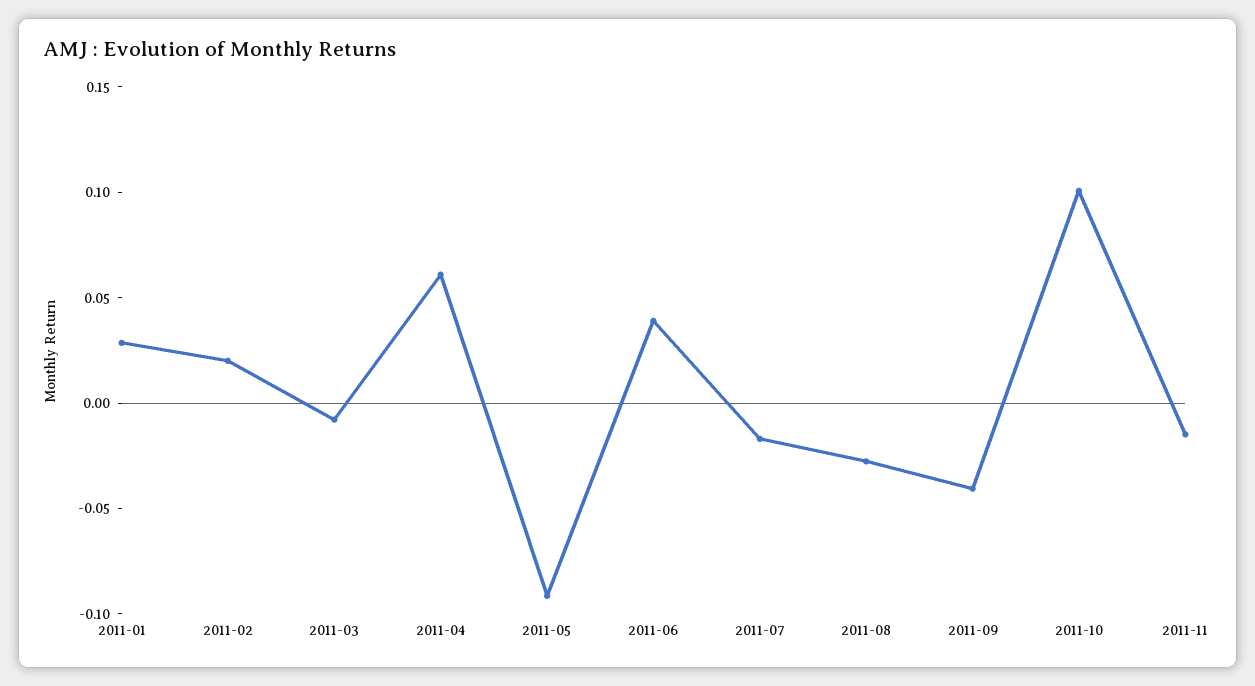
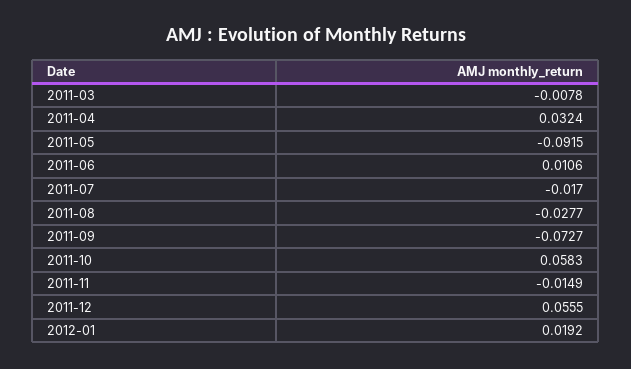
2011-01: 0.03 -> none
2011-02: 0.02 -> none
2011-04: 0.06 -> 0.0324
2011-06: 0.04 -> 0.0106
2011-09: -0.04 -> -0.0727
2011-10: 0.1 -> 0.0583
2011-12: none -> 0.0555
2012-01: none -> 0.0192

